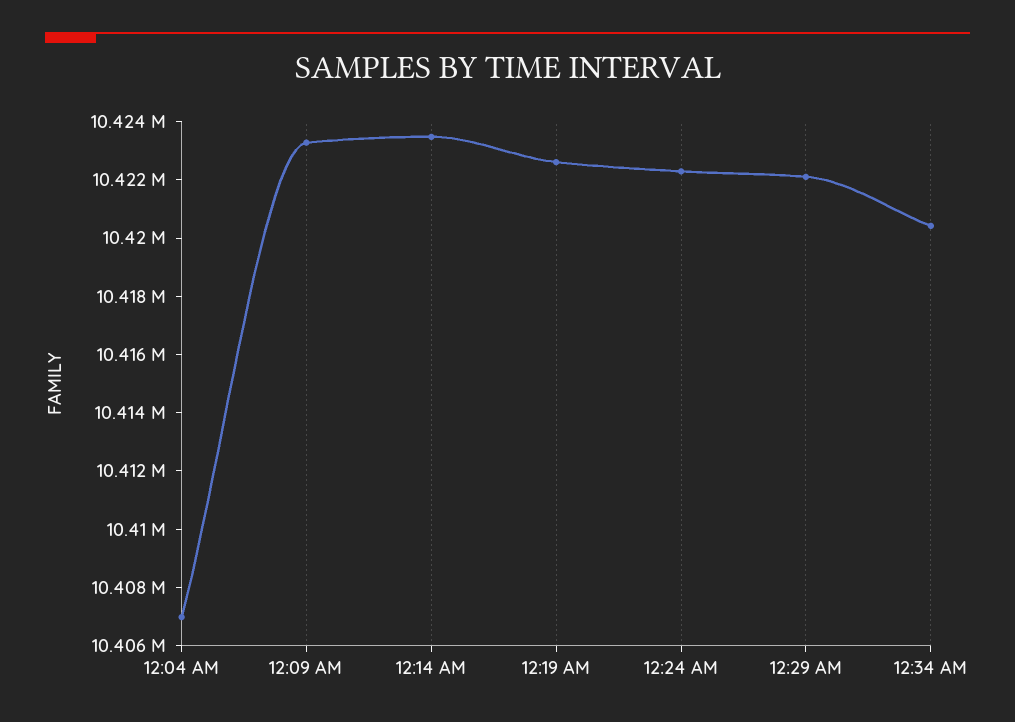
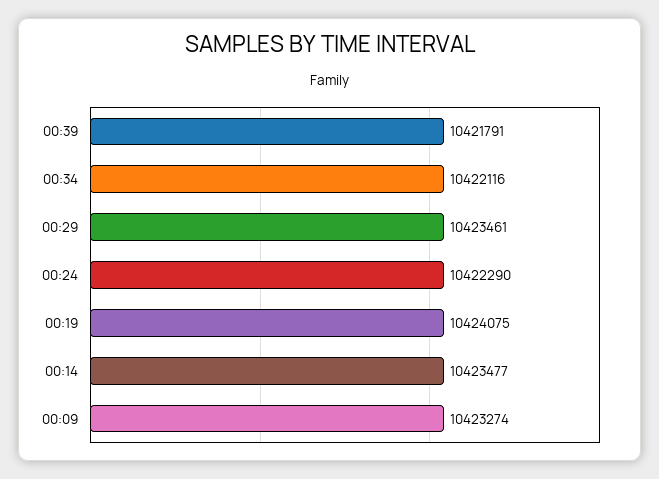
12:04 AM: 10407000 -> none
12:19 AM: 10422500 -> 10424075
12:29 AM: 10422000 -> 10423461
12:34 AM: 10420500 -> 10422116
00:39: none -> 10421791

